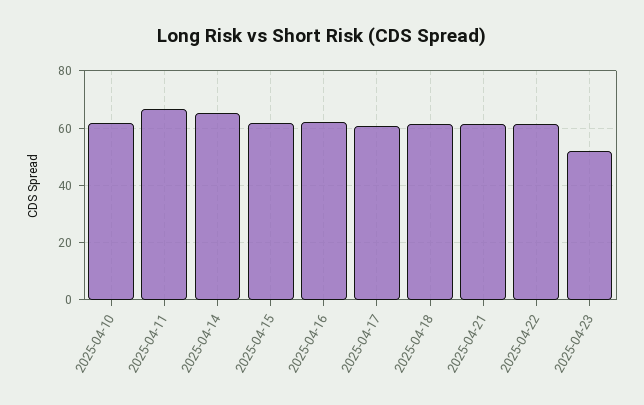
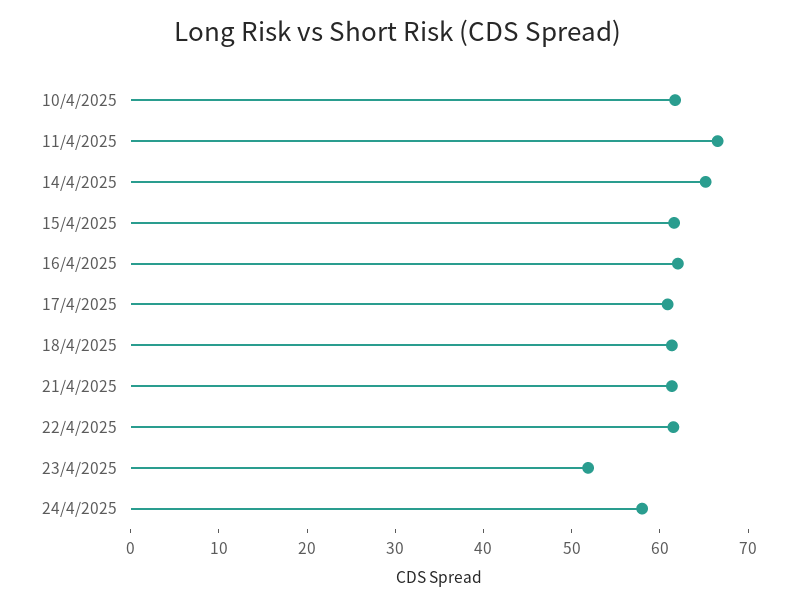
24/4/2025: none -> 58

